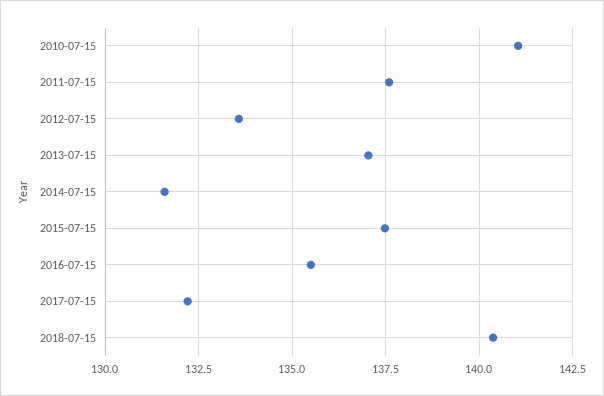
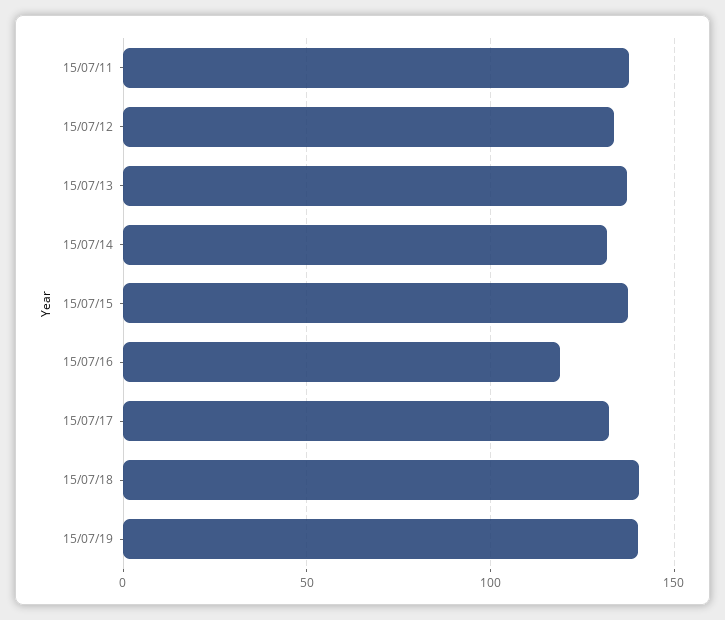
2010-07-15: 141 -> none
2016-07-15: 135.5 -> 120
15/07/19: none -> 140

